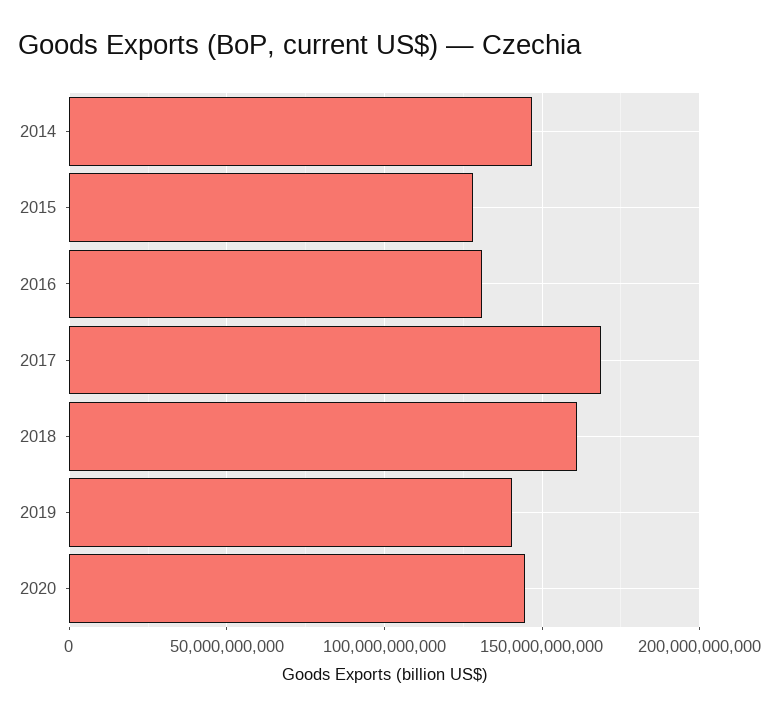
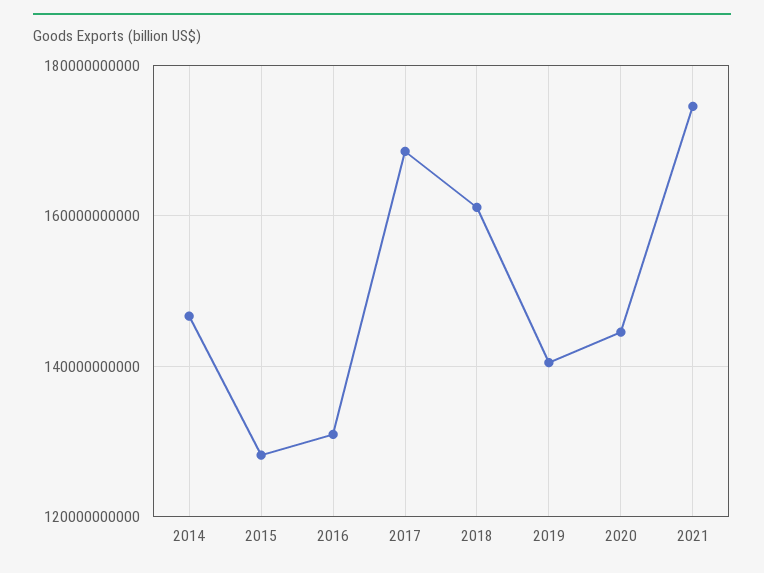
2021: none -> 174000000000

